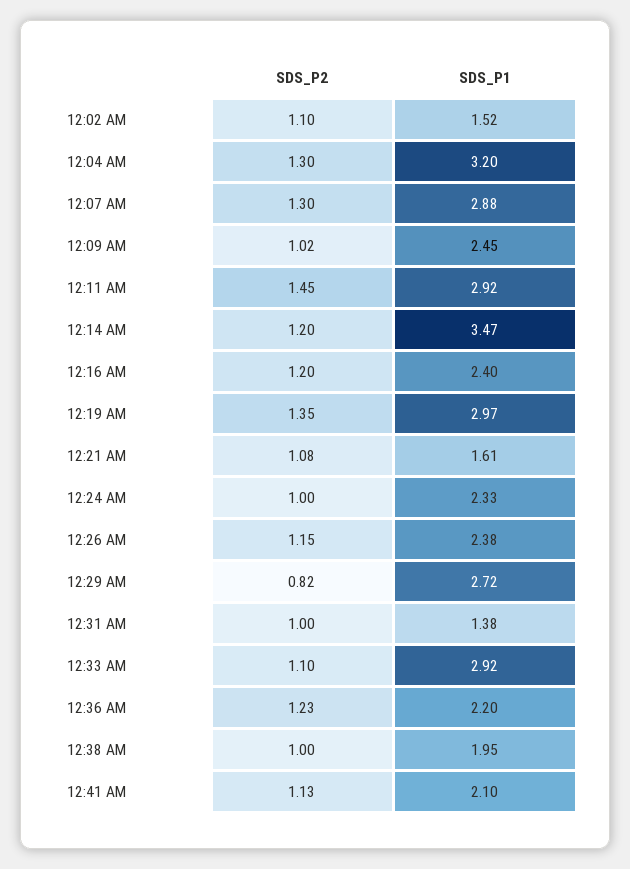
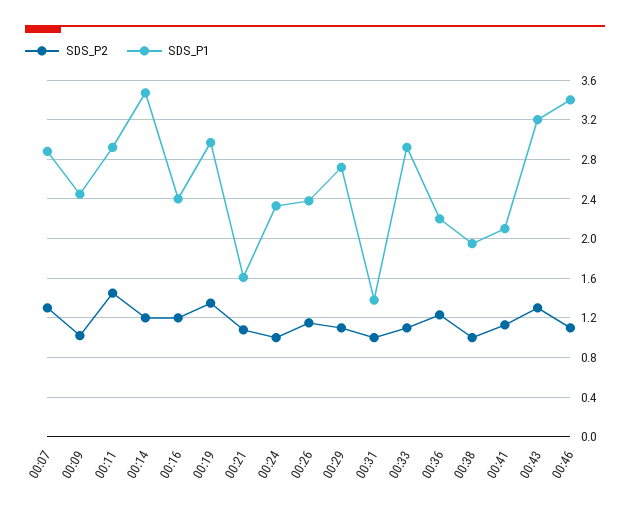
SDS_P2, 12:02 AM: 1.1 -> none
SDS_P1, 12:02 AM: 1.52 -> none
SDS_P2, 12:04 AM: 1.3 -> none
SDS_P1, 12:04 AM: 3.2 -> none
SDS_P2, 12:29 AM: 0.82 -> 1.1
SDS_P2, 00:43: none -> 1.3
SDS_P1, 00:43: none -> 3.2
SDS_P2, 00:46: none -> 1.1
SDS_P1, 00:46: none -> 3.4

